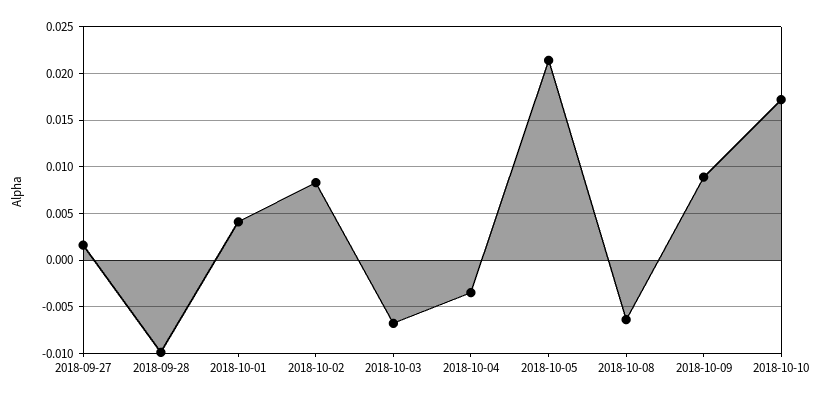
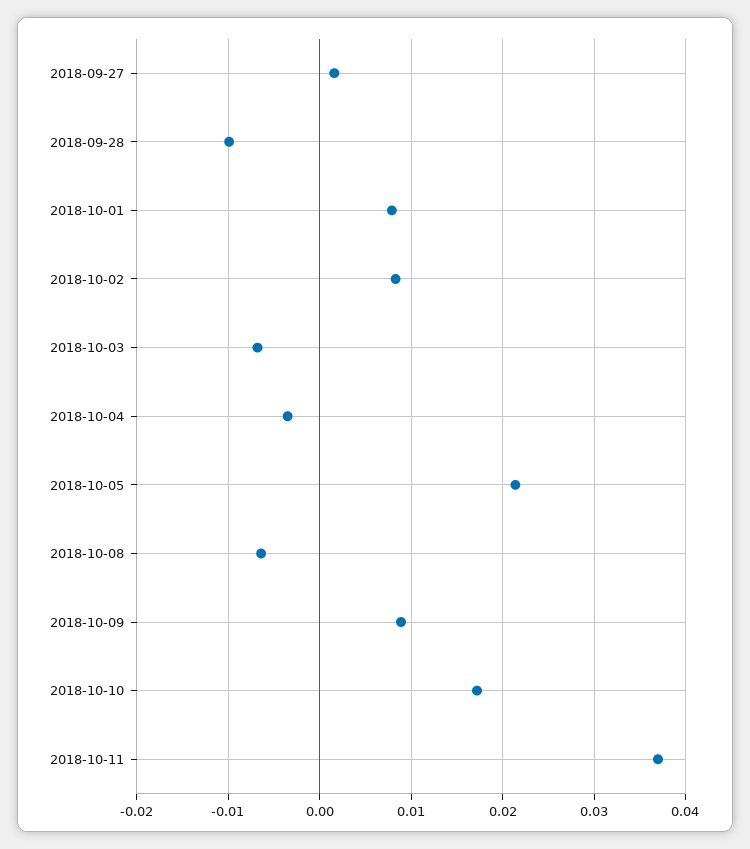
2018-10-01: 0.004 -> 0.008
2018-10-11: none -> 0.037

